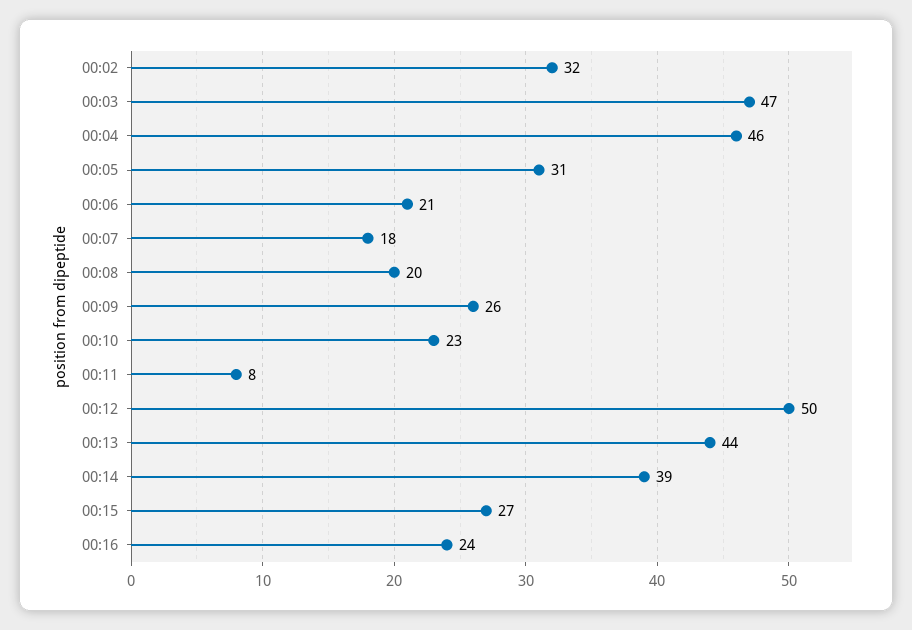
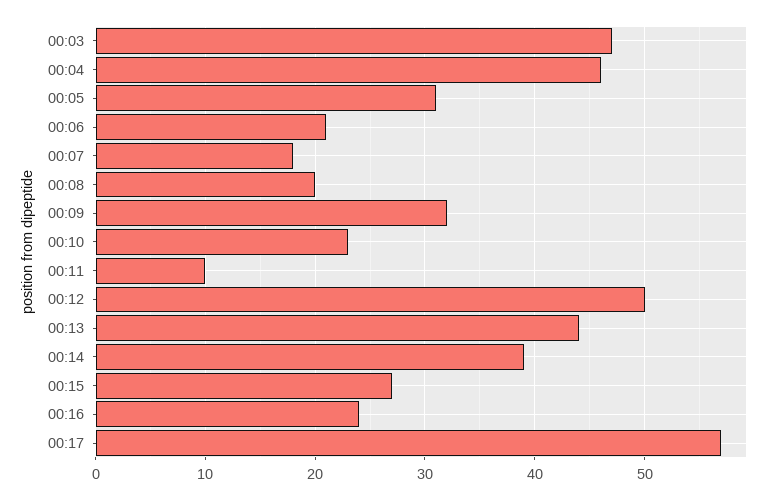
00:02: 32 -> none
00:09: 26 -> 32
00:11: 8 -> 10
00:17: none -> 57

